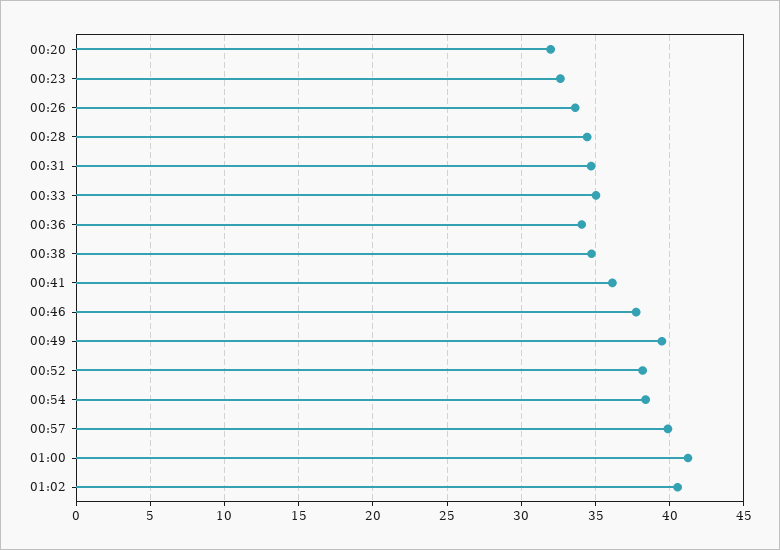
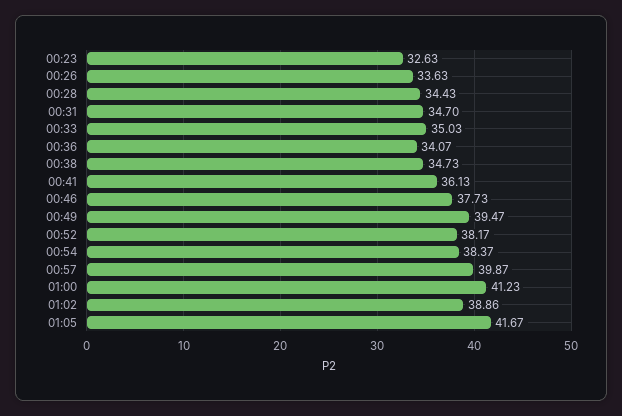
00:20: 32 -> none
01:02: 40.5 -> 38.86
01:05: none -> 41.67

